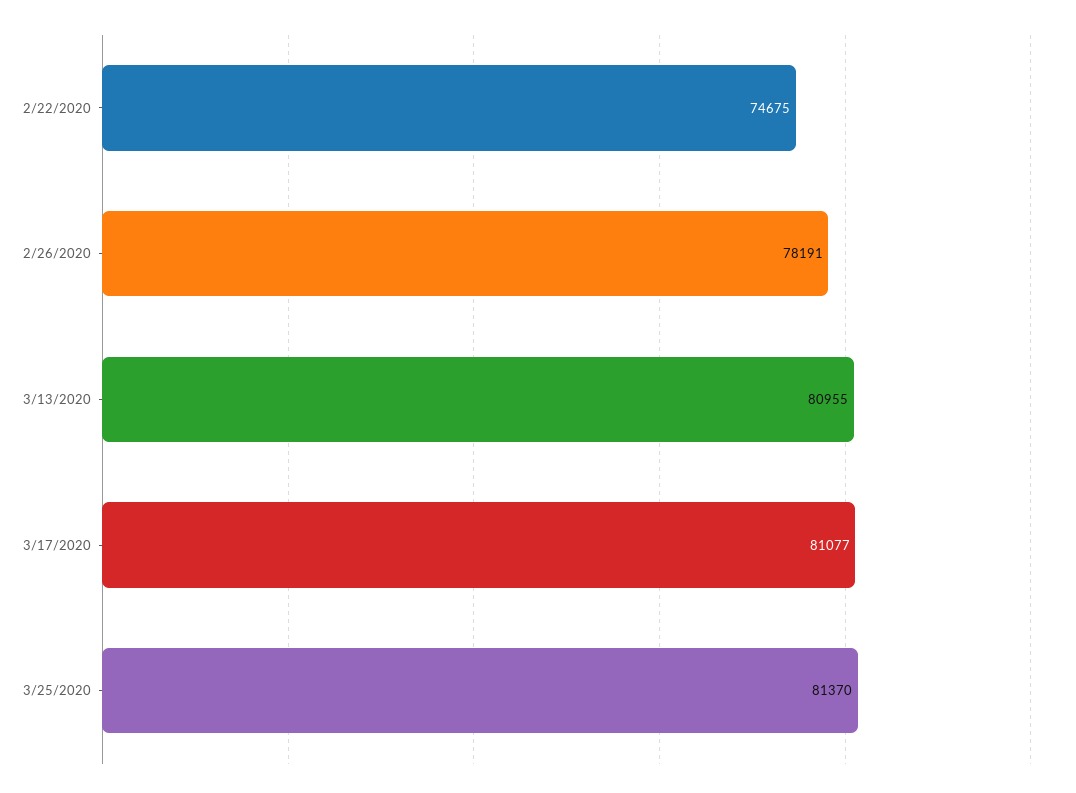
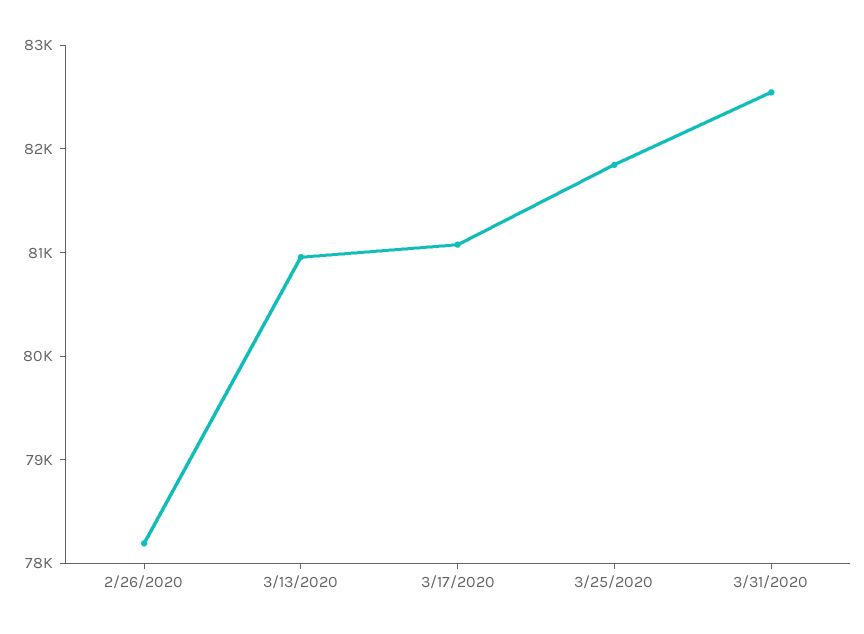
2/22/2020: 74675 -> none
3/25/2020: 81370 -> 81800
3/31/2020: none -> 82600

